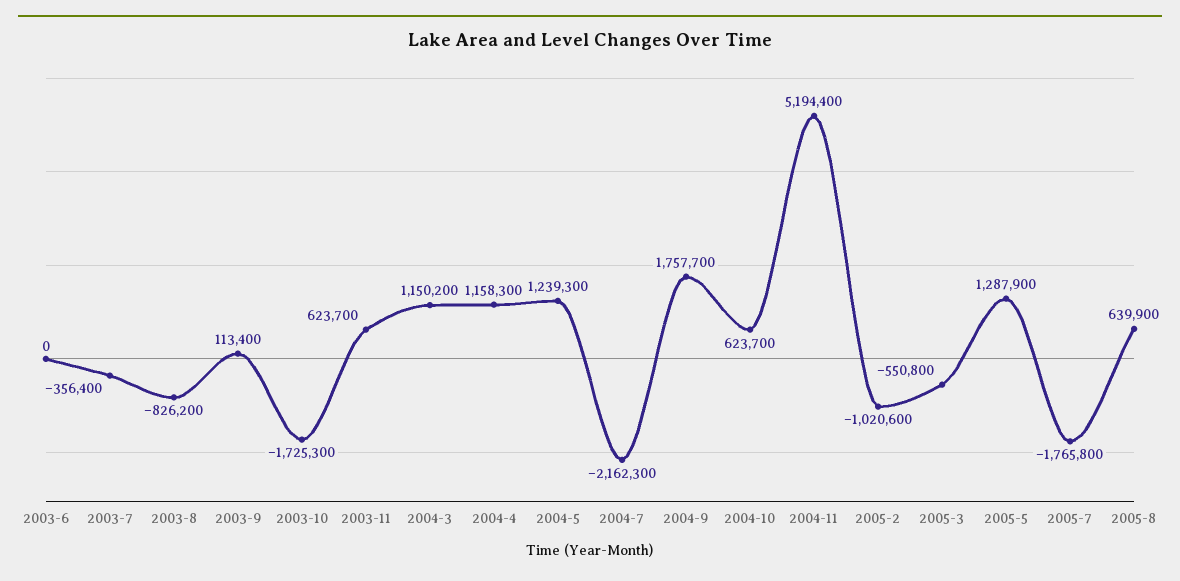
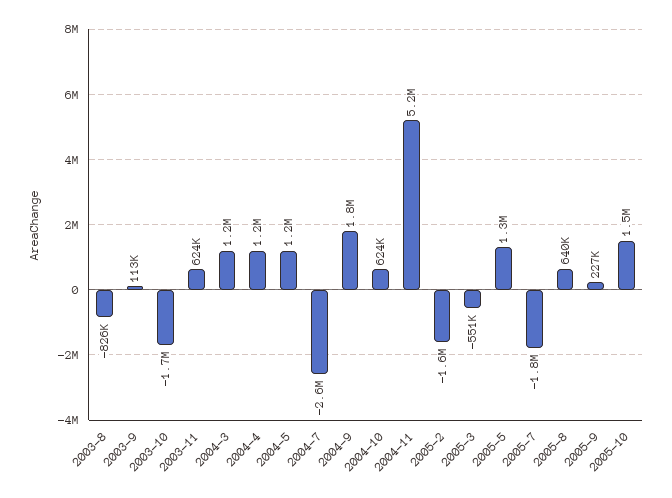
2003-6: 0 -> none
2003-7: -356400 -> none
2004-7: -2162300 -> -2600000
2005-2: -1020600 -> -1600000
2005-9: none -> 227000
2005-10: none -> 1500000

